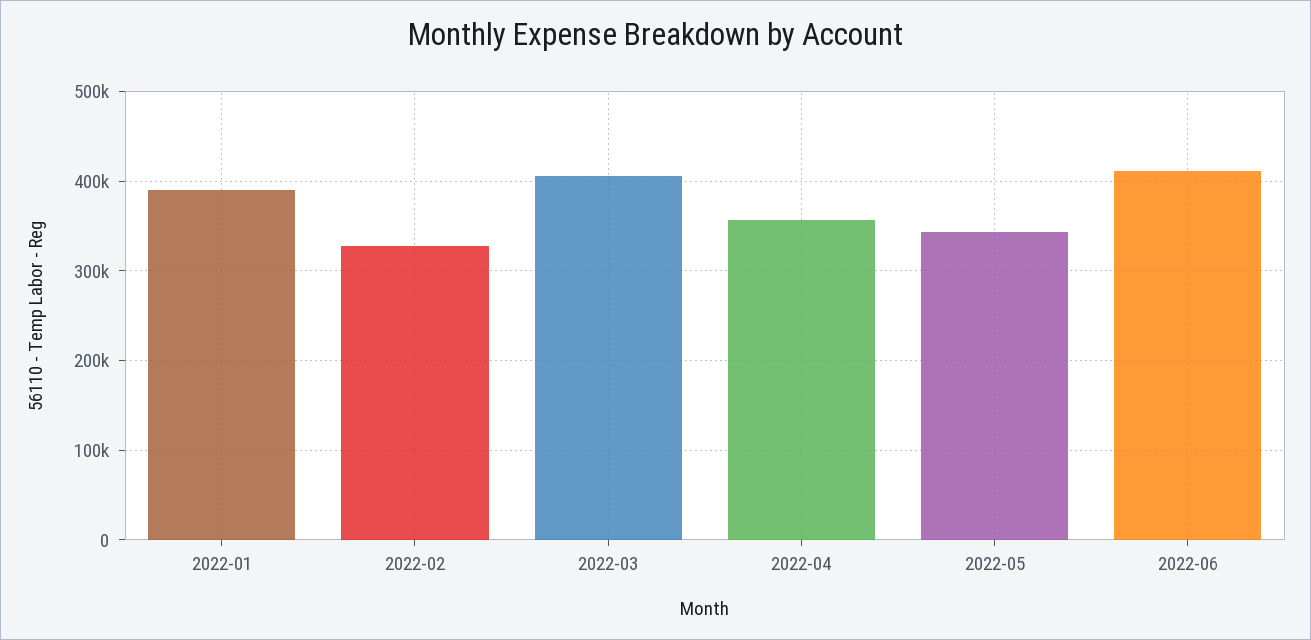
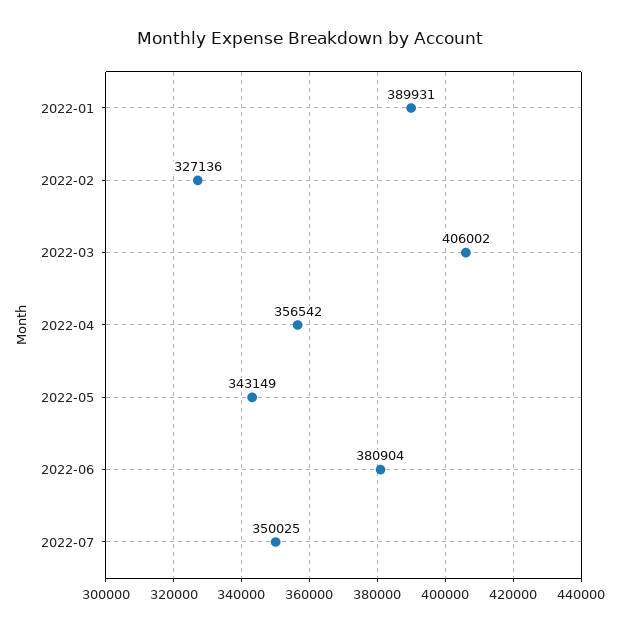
2022-06: 410000 -> 380904
2022-07: none -> 350025

